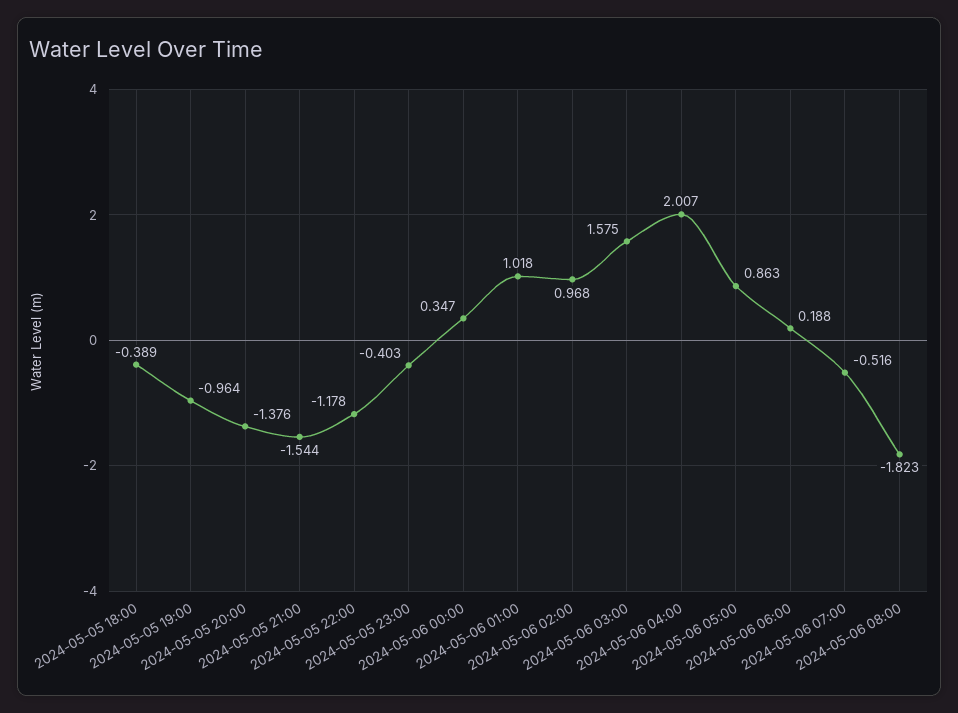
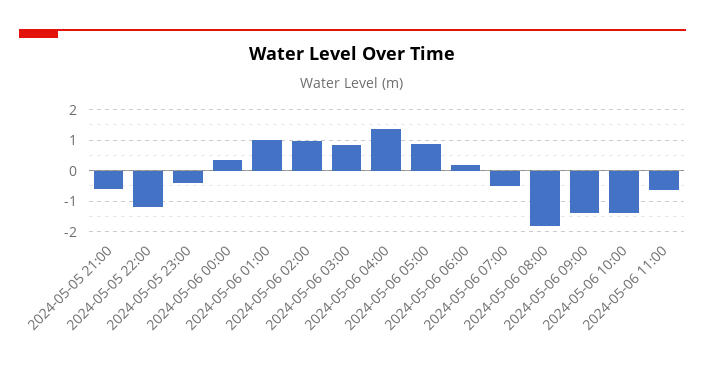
2024-05-05 18:00: -0.389 -> none
2024-05-05 19:00: -0.964 -> none
2024-05-05 20:00: -1.376 -> none
2024-05-05 21:00: -1.544 -> -0.6
2024-05-06 03:00: 1.575 -> 0.8
2024-05-06 04:00: 2.007 -> 1.4
2024-05-06 09:00: none -> -1.4
2024-05-06 10:00: none -> -1.4
2024-05-06 11:00: none -> -0.6

